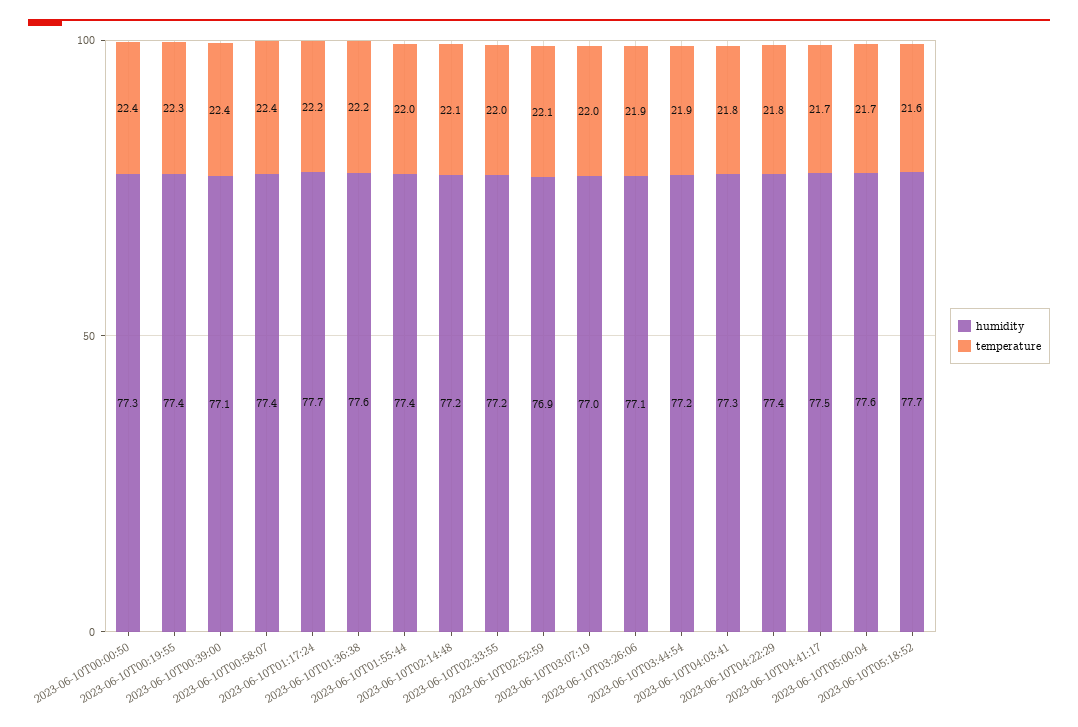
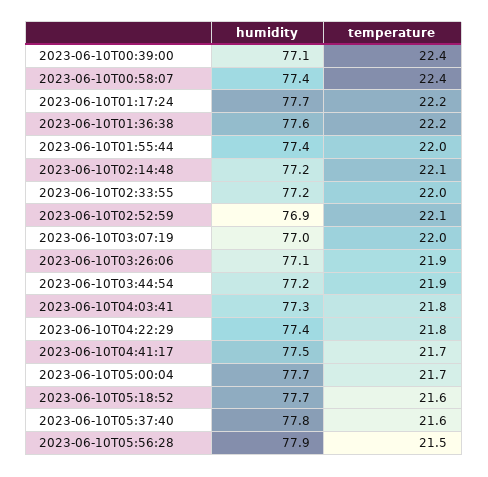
humidity, 2023-06-10T00:00:50: 77.3 -> none
temperature, 2023-06-10T00:00:50: 22.4 -> none
humidity, 2023-06-10T00:19:55: 77.4 -> none
temperature, 2023-06-10T00:19:55: 22.3 -> none
humidity, 2023-06-10T05:00:04: 77.6 -> 77.7
humidity, 2023-06-10T05:37:40: none -> 77.8
temperature, 2023-06-10T05:37:40: none -> 21.6
humidity, 2023-06-10T05:56:28: none -> 77.9
temperature, 2023-06-10T05:56:28: none -> 21.5

